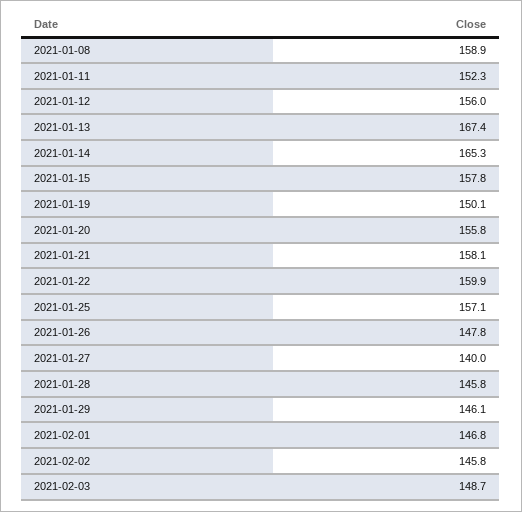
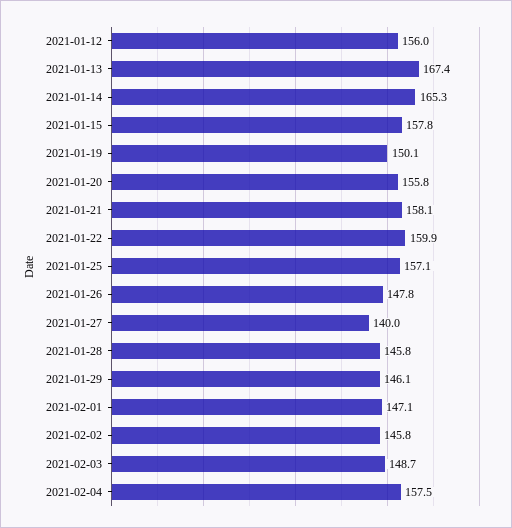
2021-01-08: 158.9 -> none
2021-01-11: 152.3 -> none
2021-02-01: 146.8 -> 147.1
2021-02-04: none -> 157.5

